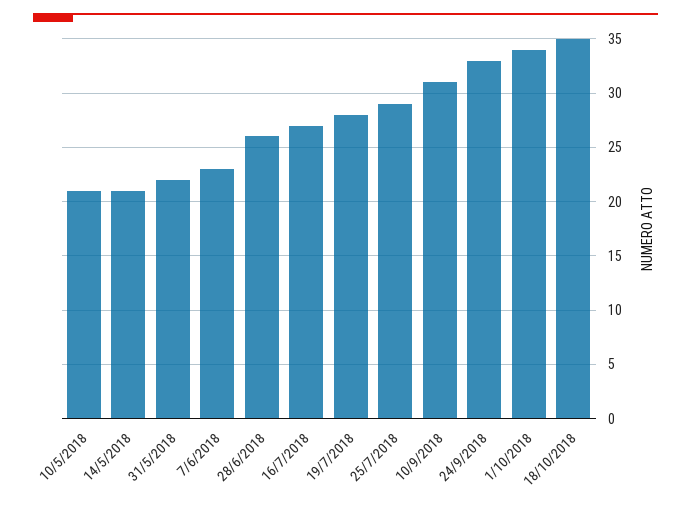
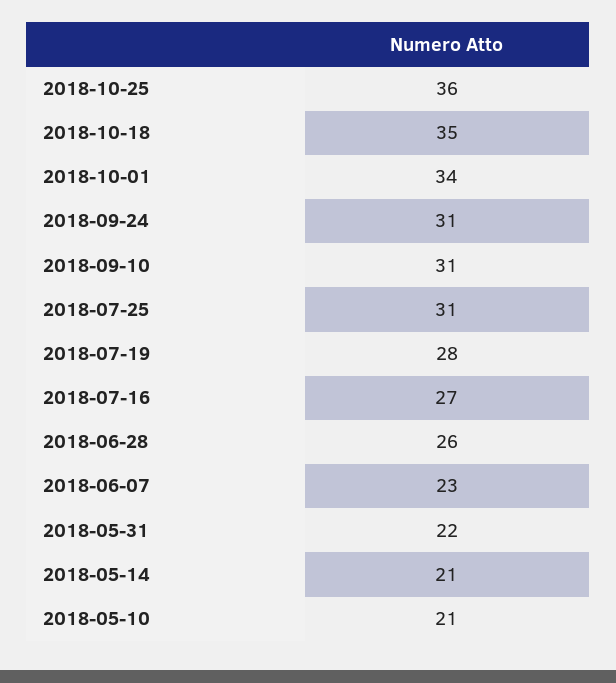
25/7/2018: 29 -> 31
24/9/2018: 33 -> 31
2018-10-25: none -> 36

